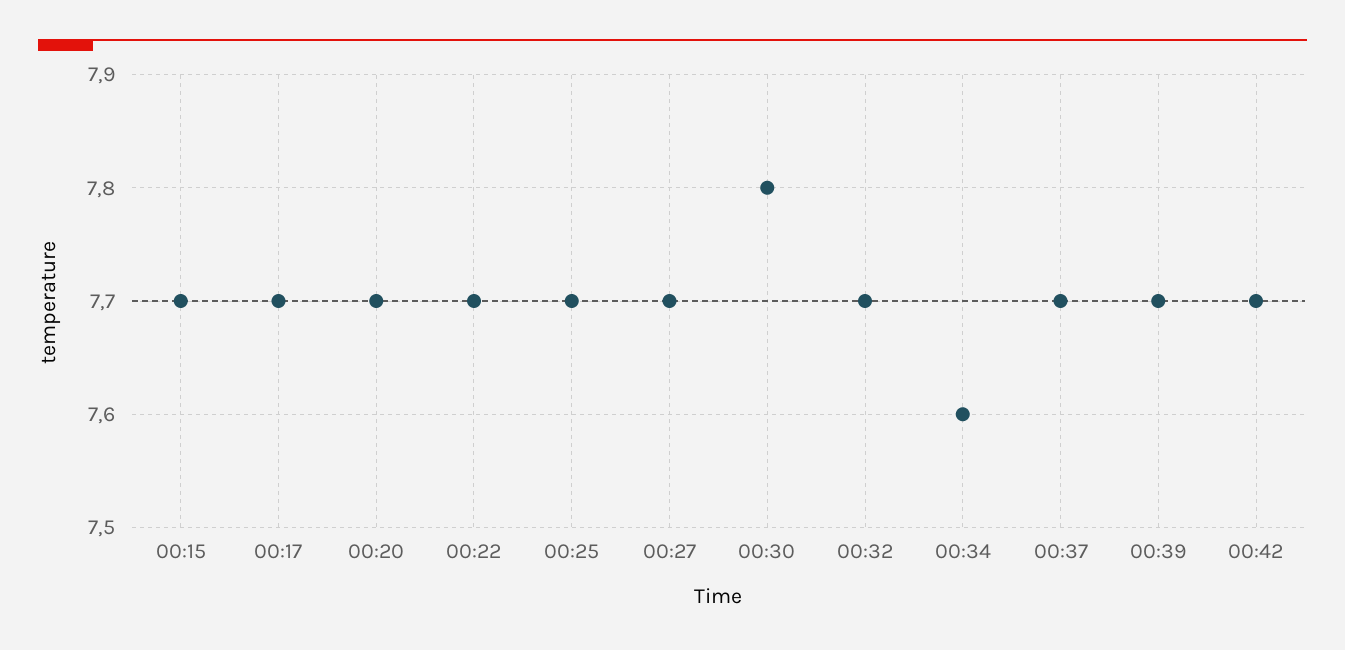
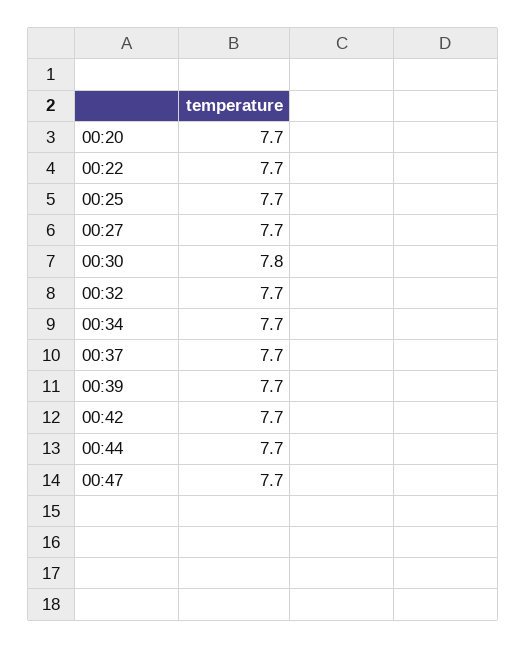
00:15: 7.7 -> none
00:17: 7.7 -> none
00:34: 7.6 -> 7.7
00:44: none -> 7.7
00:47: none -> 7.7

